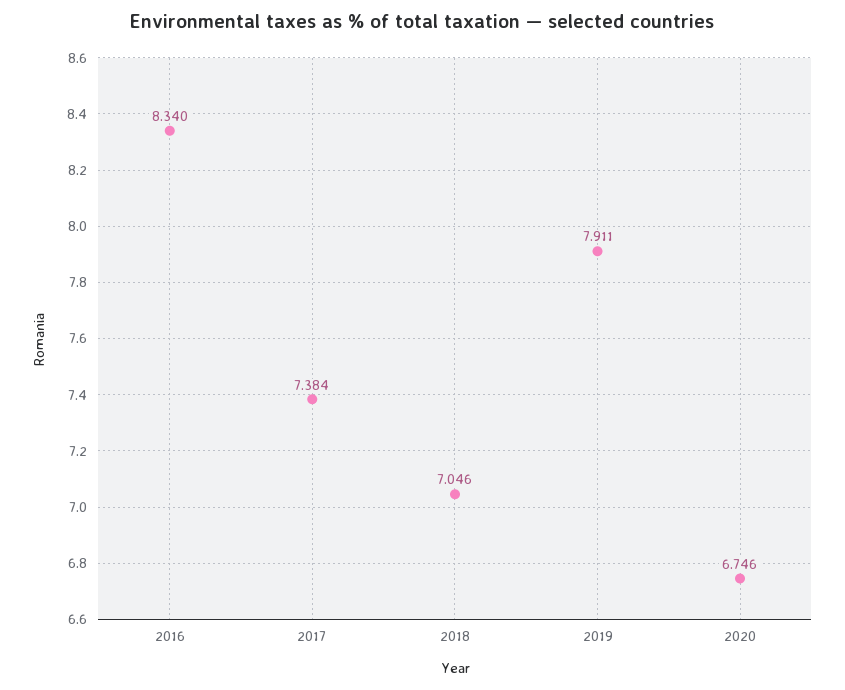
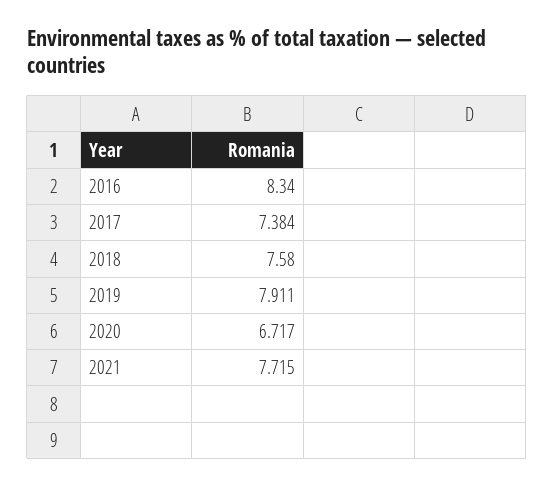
2018: 7.046 -> 7.58
2020: 6.746 -> 6.717
2021: none -> 7.715

